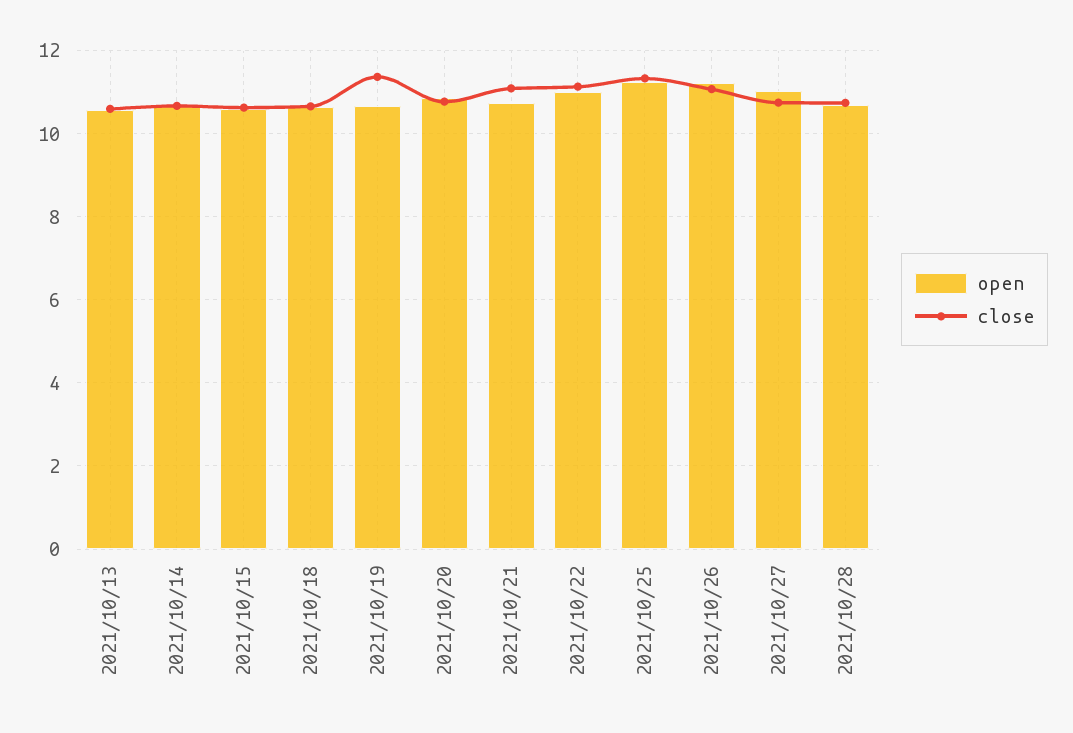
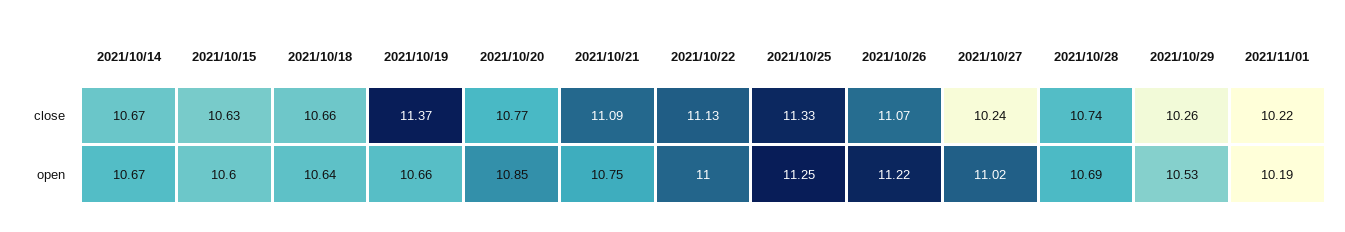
open, 2021/10/13: 10.6 -> none
close, 2021/10/13: 10.6 -> none
close, 2021/10/27: 10.8 -> 10.24
close, 2021/10/29: none -> 10.26
close, 2021/11/01: none -> 10.22
open, 2021/10/29: none -> 10.53
open, 2021/11/01: none -> 10.19

